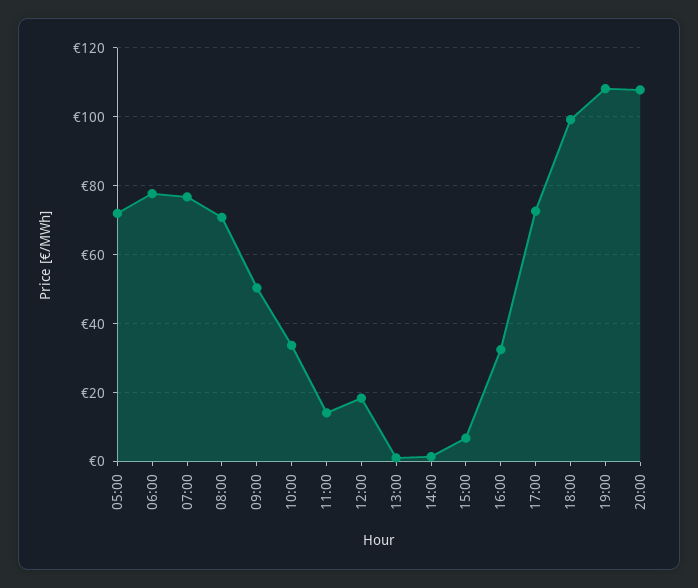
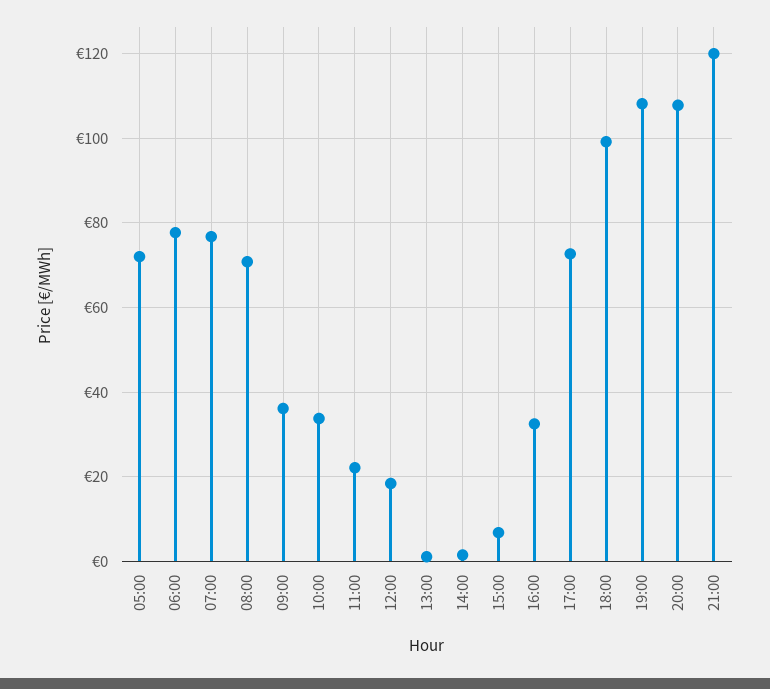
09:00: 50 -> 36
11:00: 14 -> 22
21:00: none -> 120

